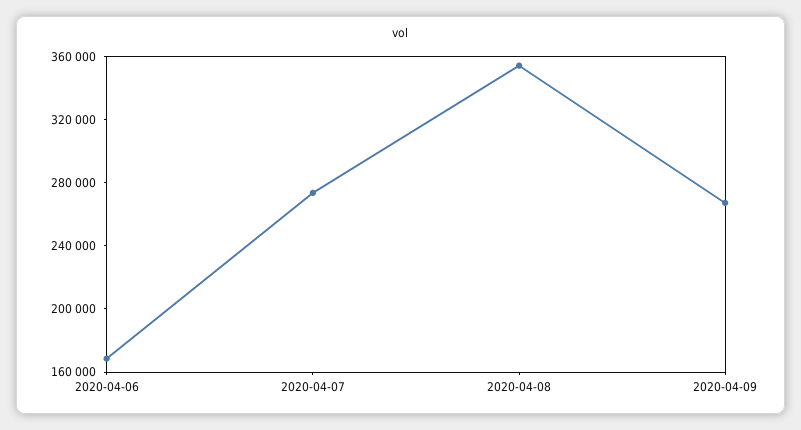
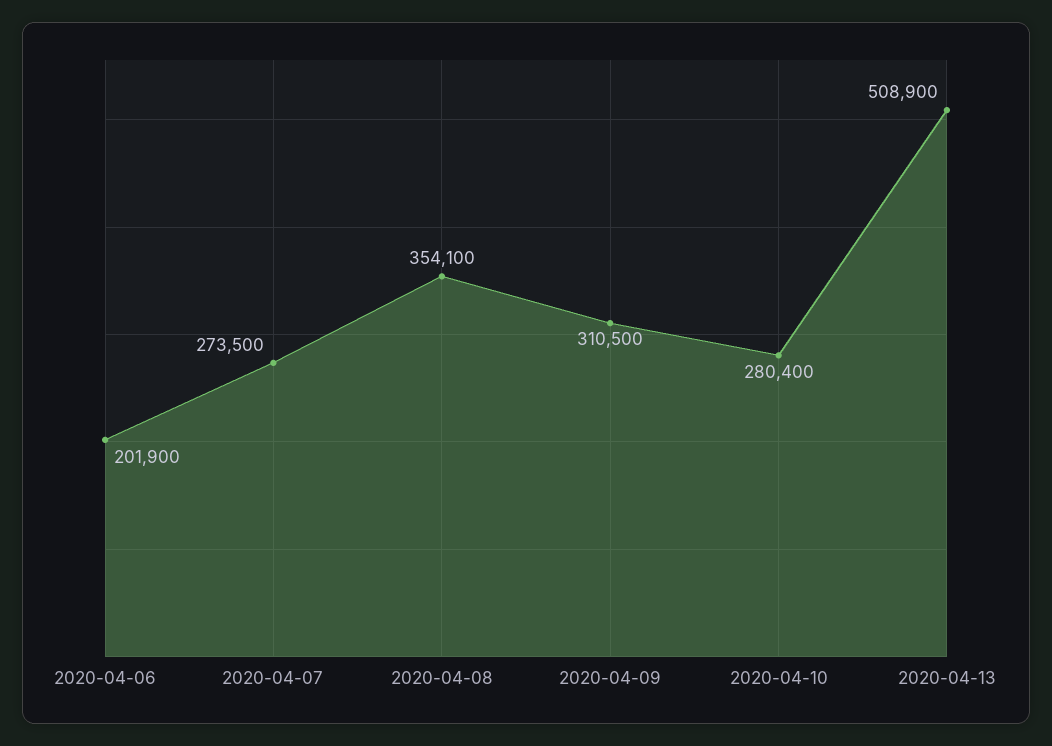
2020-04-06: 170000 -> 201900
2020-04-09: 270000 -> 310500
2020-04-10: none -> 280400
2020-04-13: none -> 508900

